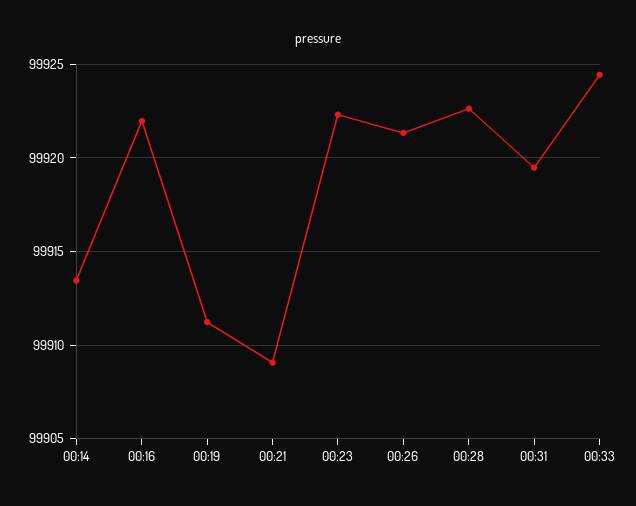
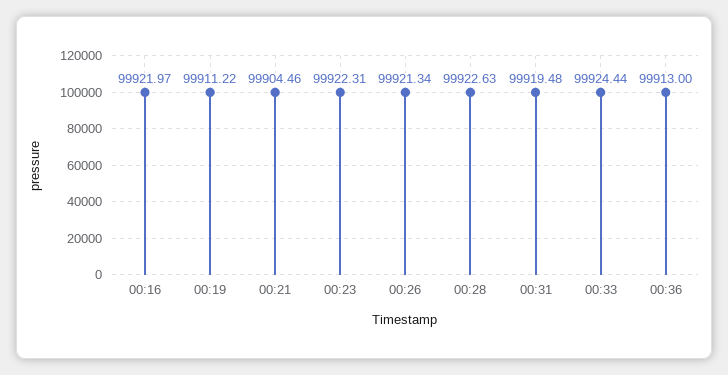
00:14: 99913.5 -> none
00:21: 99909 -> 99904.46
00:36: none -> 99913

